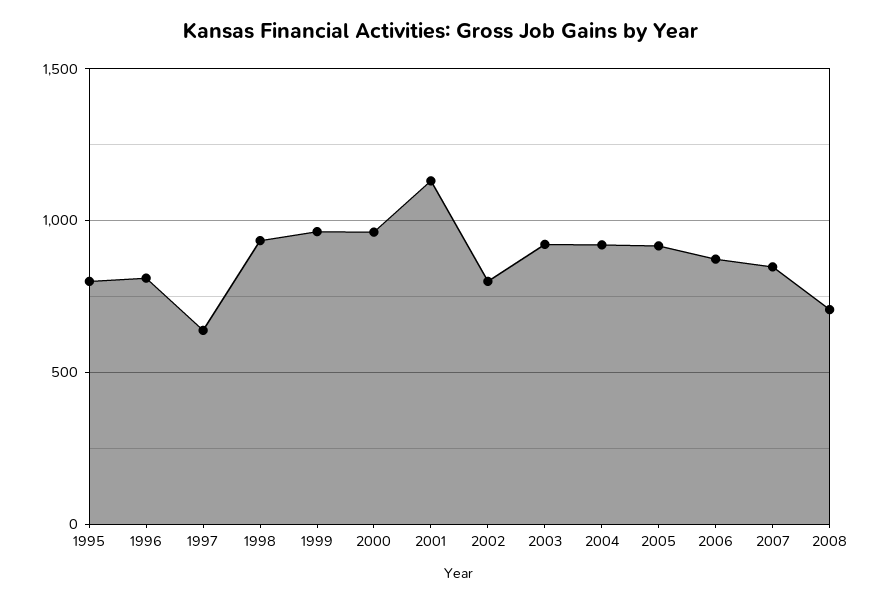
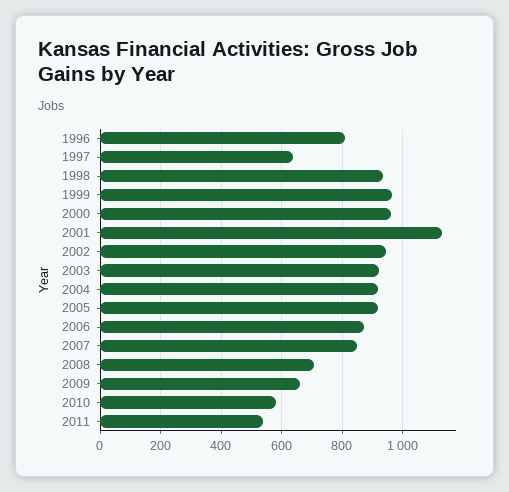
1995: 800 -> none
2002: 800 -> 940
2009: none -> 660
2010: none -> 580
2011: none -> 540

